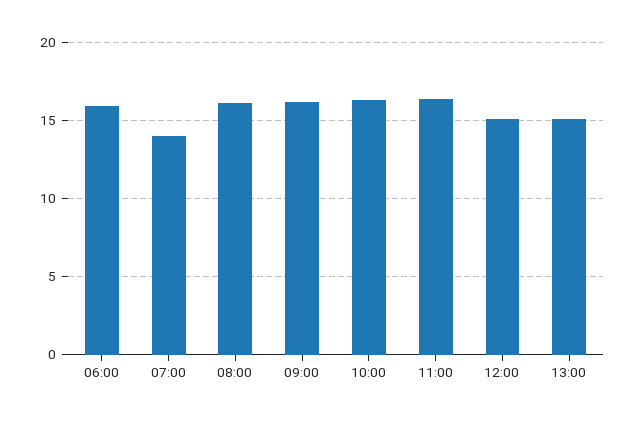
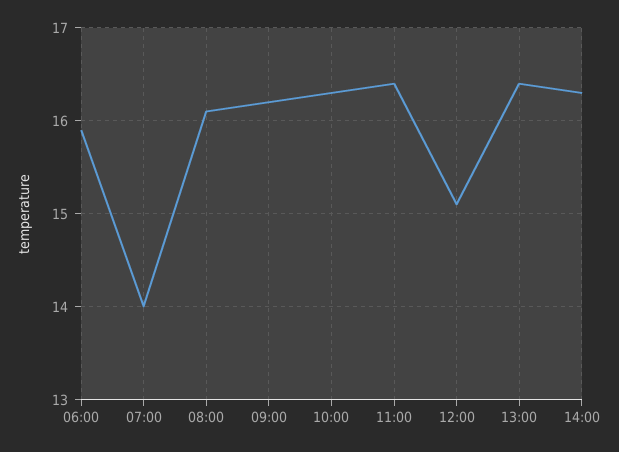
13:00: 15 -> 16.4
14:00: none -> 16.3

